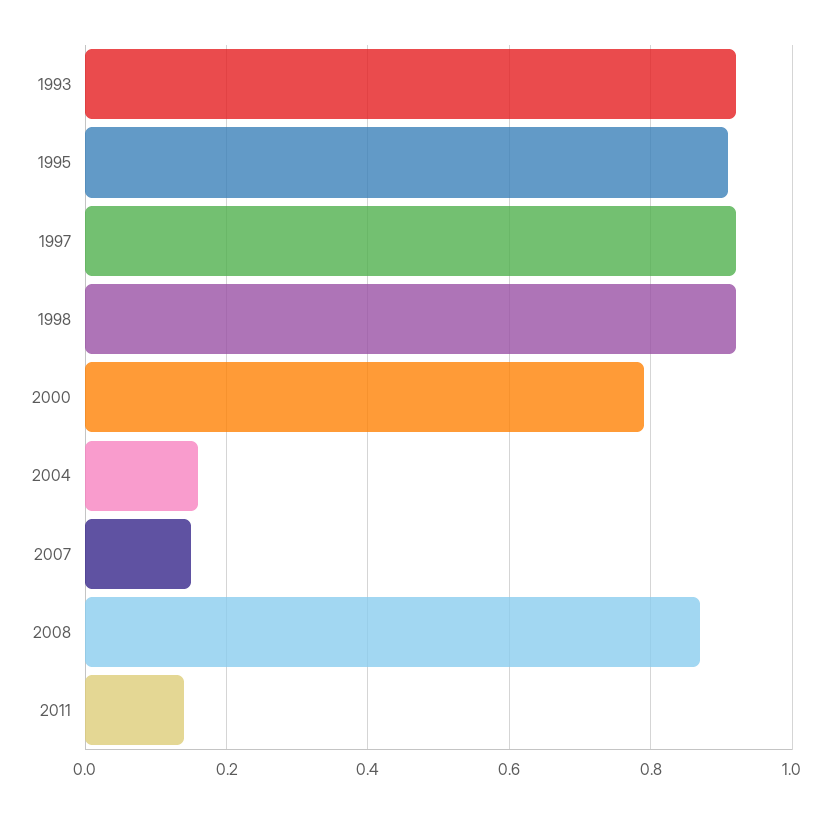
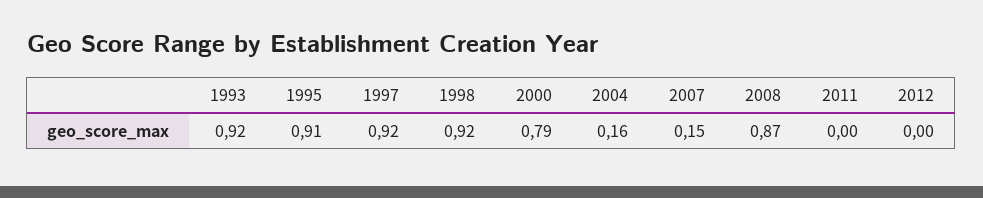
2011: 0.15 -> 0
2012: none -> 0

